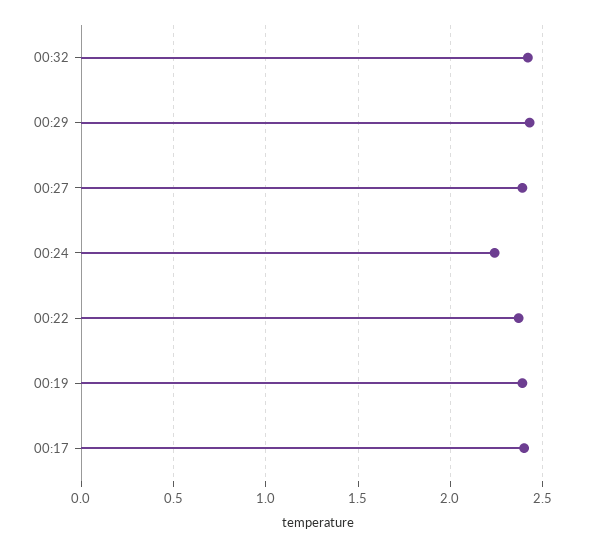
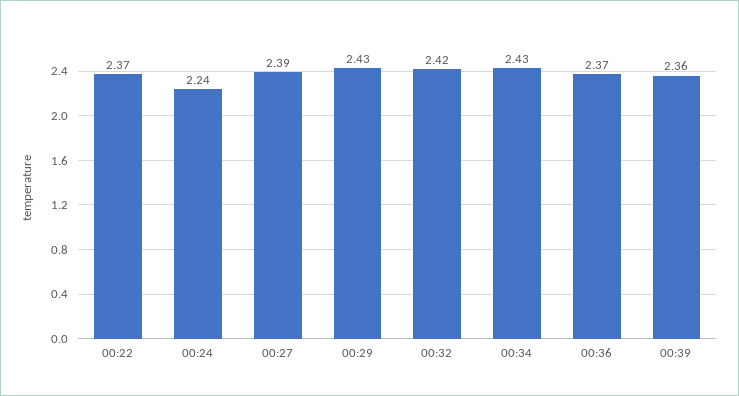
00:19: 2.4 -> none
00:17: 2.4 -> none
00:34: none -> 2.43
00:36: none -> 2.37
00:39: none -> 2.36

